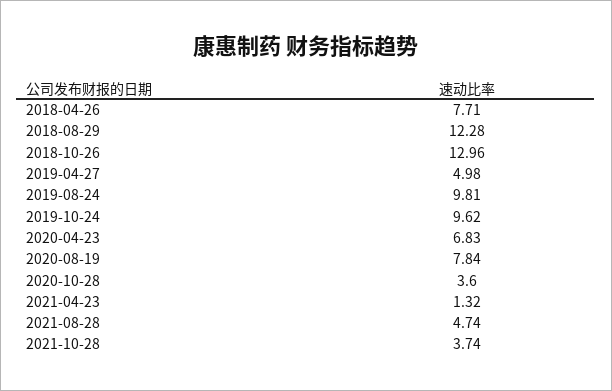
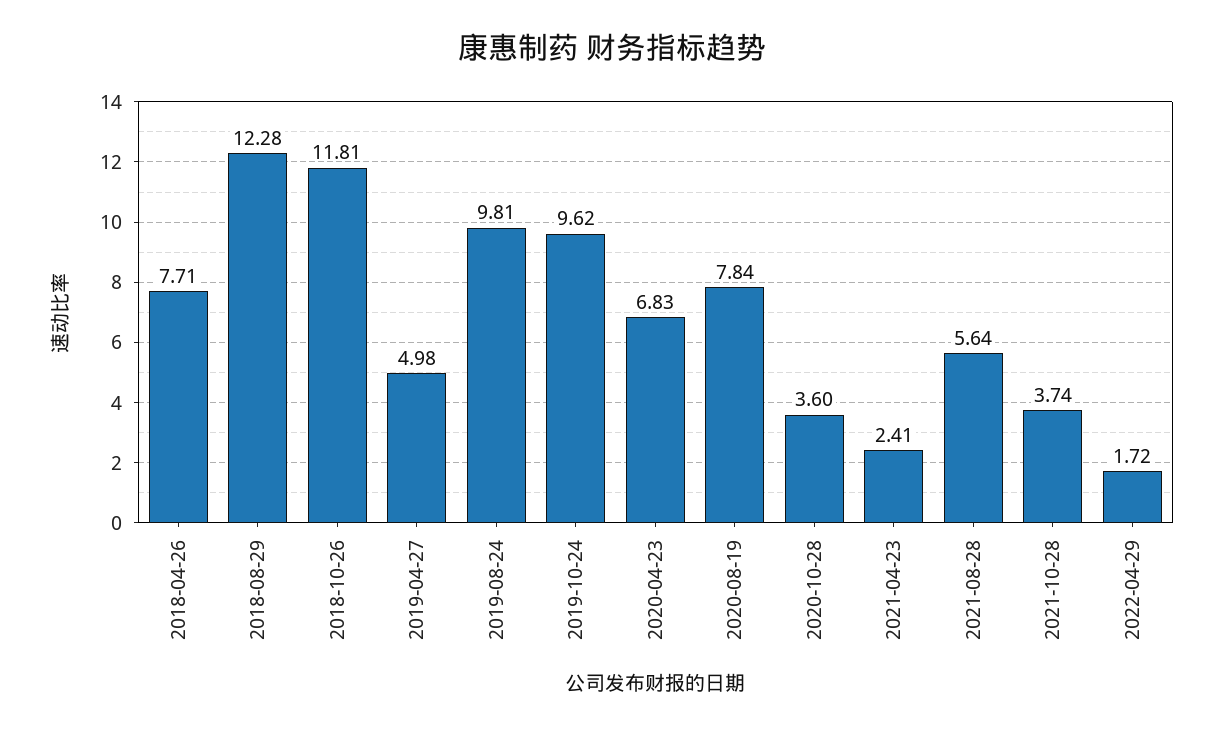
2018-10-26: 12.96 -> 11.81
2021-04-23: 1.32 -> 2.41
2021-08-28: 4.74 -> 5.64
2022-04-29: none -> 1.72

